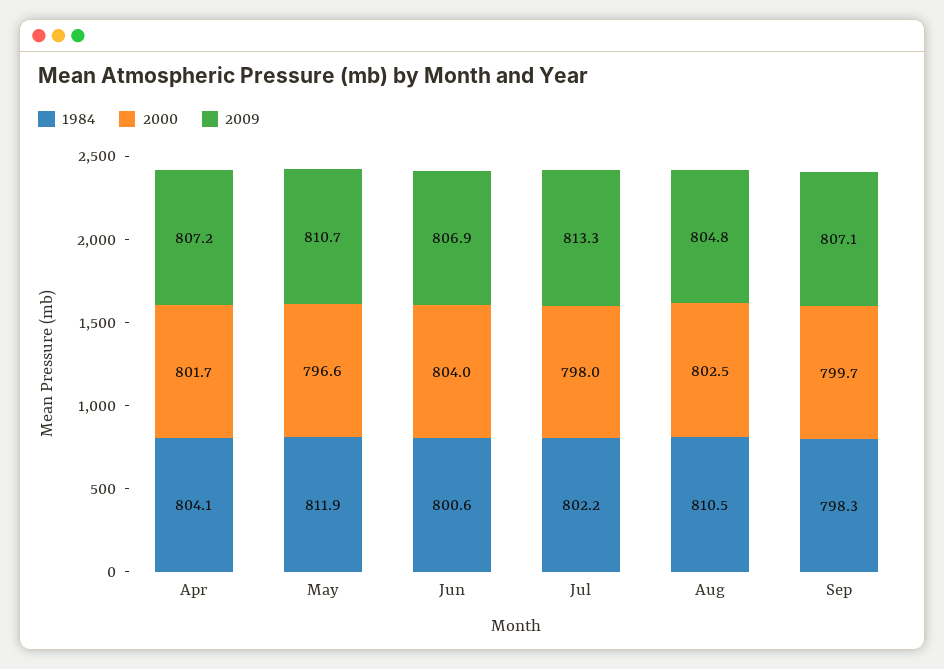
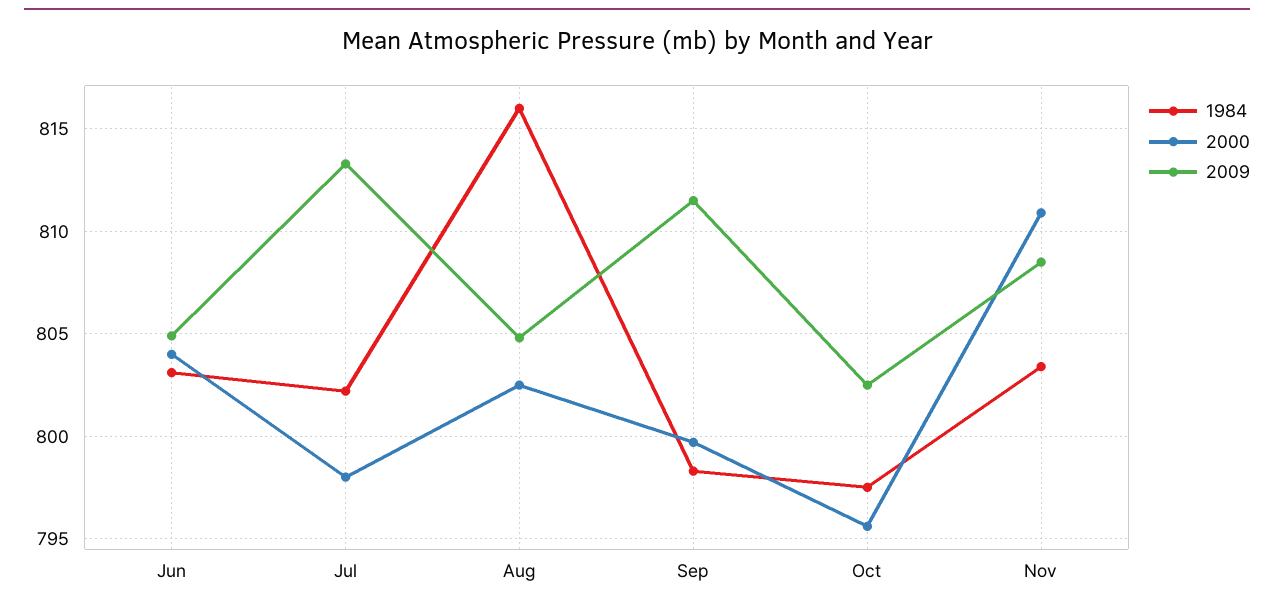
1984, Apr: 804.1 -> none
2000, Apr: 801.7 -> none
2009, Apr: 807.2 -> none
1984, May: 811.9 -> none
2000, May: 796.6 -> none
2009, May: 810.7 -> none
1984, Jun: 800.6 -> 803
2009, Jun: 806.9 -> 805
1984, Aug: 810.5 -> 816
2009, Sep: 807.1 -> 811.5
1984, Oct: none -> 797.5
2000, Oct: none -> 795.5
2009, Oct: none -> 802.5
1984, Nov: none -> 803.5
2000, Nov: none -> 811
2009, Nov: none -> 808.5

